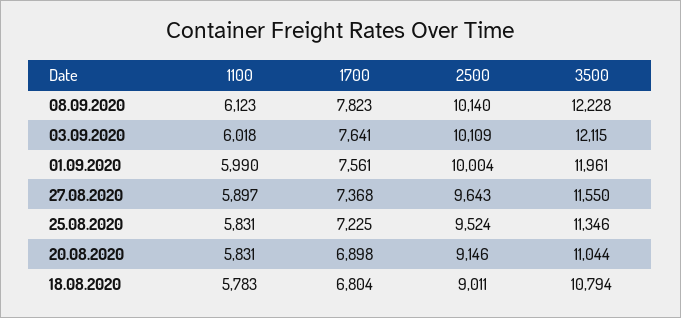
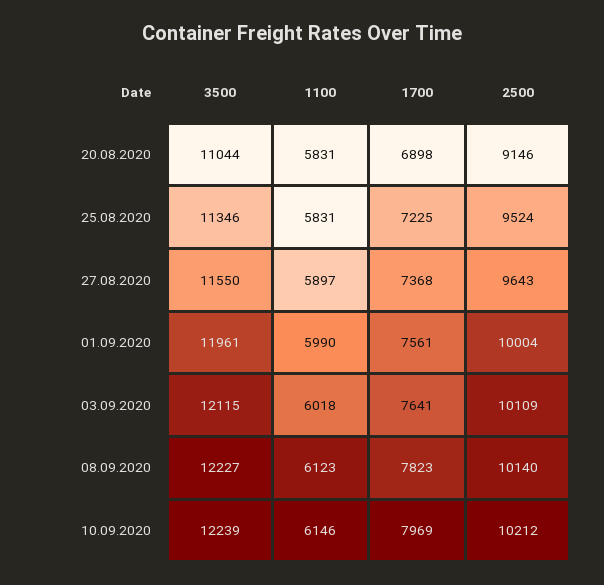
3500, 08.09.2020: 12228 -> 12227
1100, 18.08.2020: 5783 -> none
1700, 18.08.2020: 6804 -> none
2500, 18.08.2020: 9011 -> none
3500, 18.08.2020: 10794 -> none
3500, 10.09.2020: none -> 12239
1100, 10.09.2020: none -> 6146
1700, 10.09.2020: none -> 7969
2500, 10.09.2020: none -> 10212

